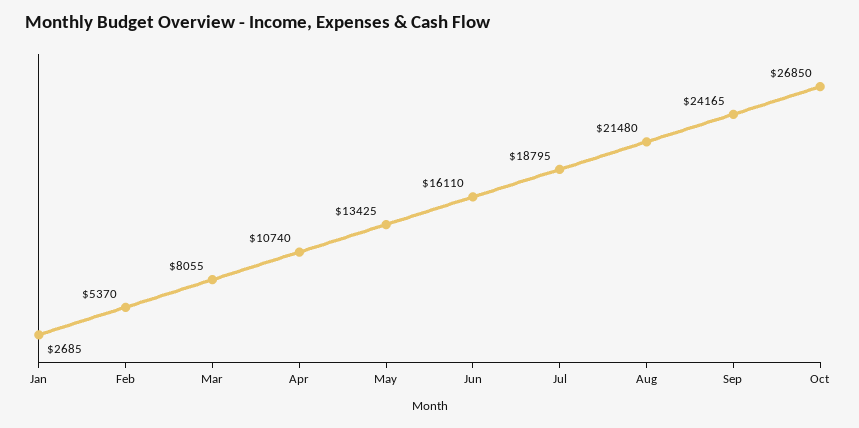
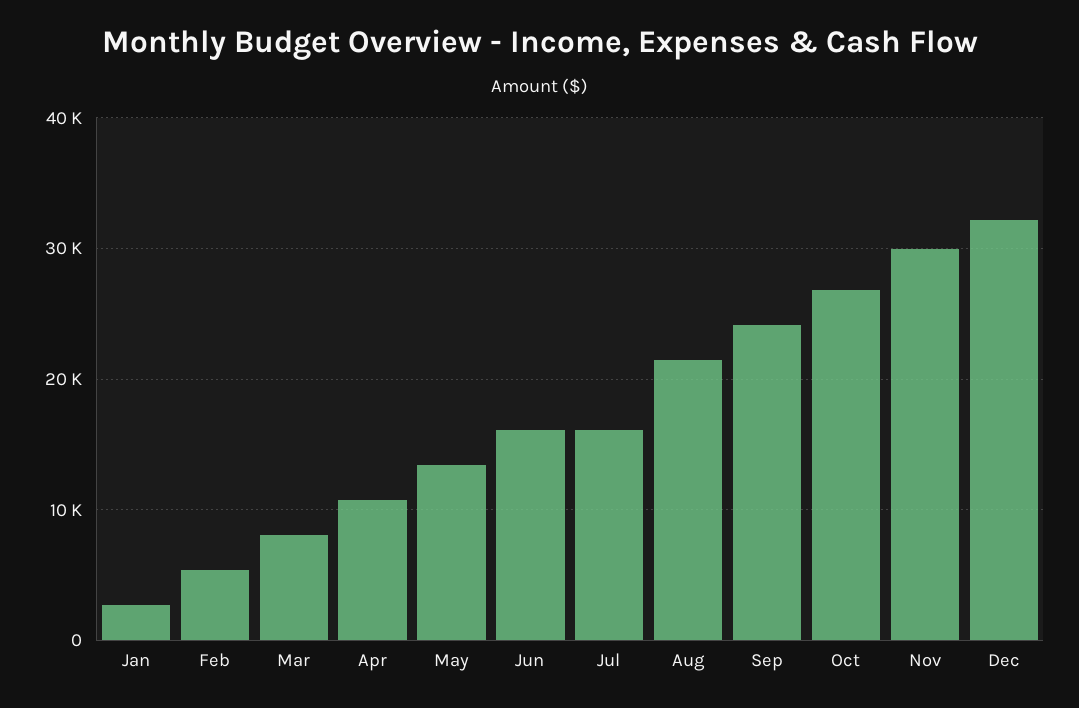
Jul: 18795 -> 16000
Nov: none -> 30000
Dec: none -> 32000

